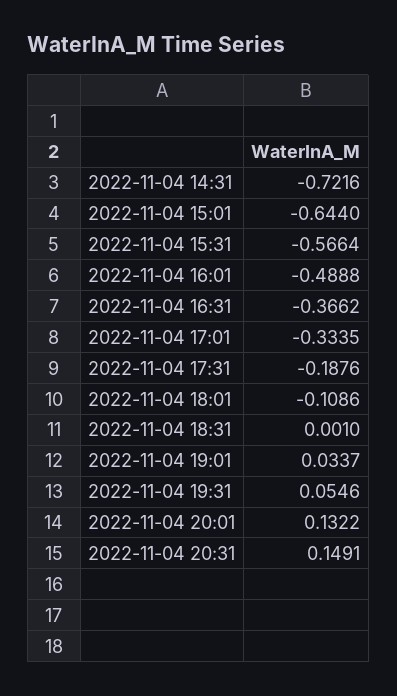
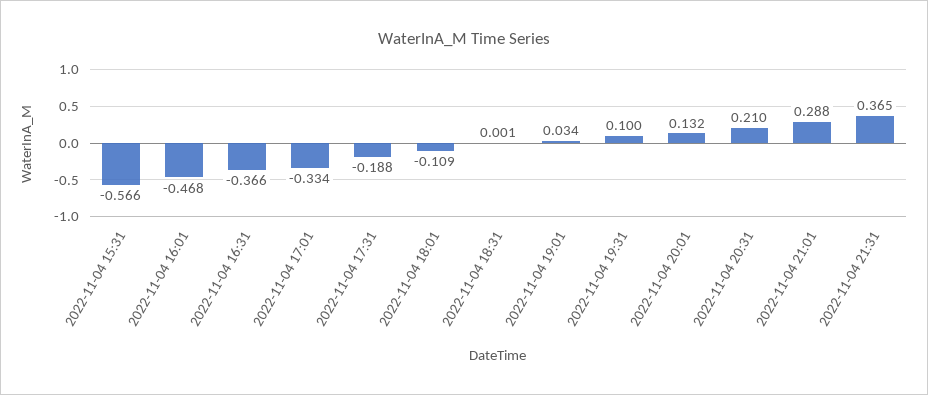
2022-11-04 14:31: -0.7216 -> none
2022-11-04 15:01: -0.644 -> none
2022-11-04 16:01: -0.4888 -> -0.468
2022-11-04 19:31: 0.0546 -> 0.1
2022-11-04 20:31: 0.1491 -> 0.21
2022-11-04 21:01: none -> 0.288
2022-11-04 21:31: none -> 0.365

